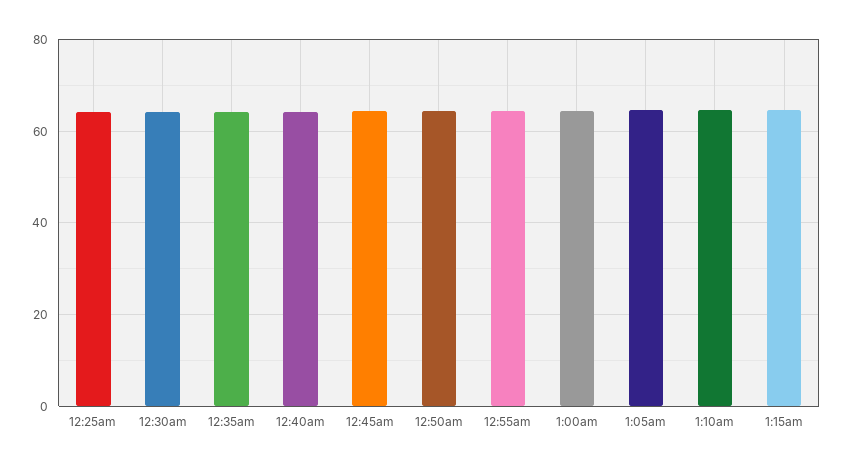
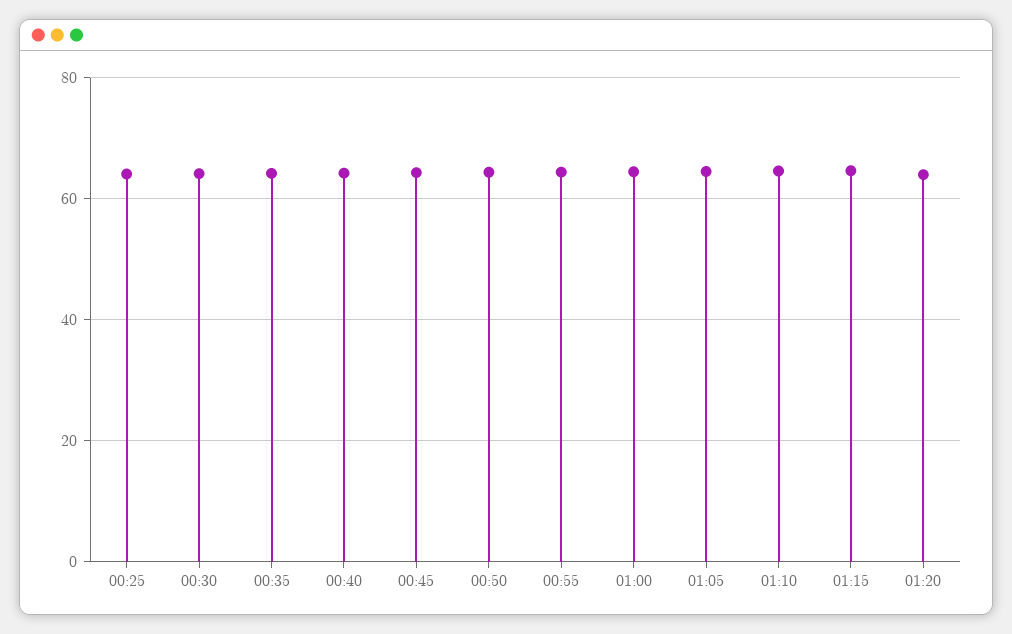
01:20: none -> 64

